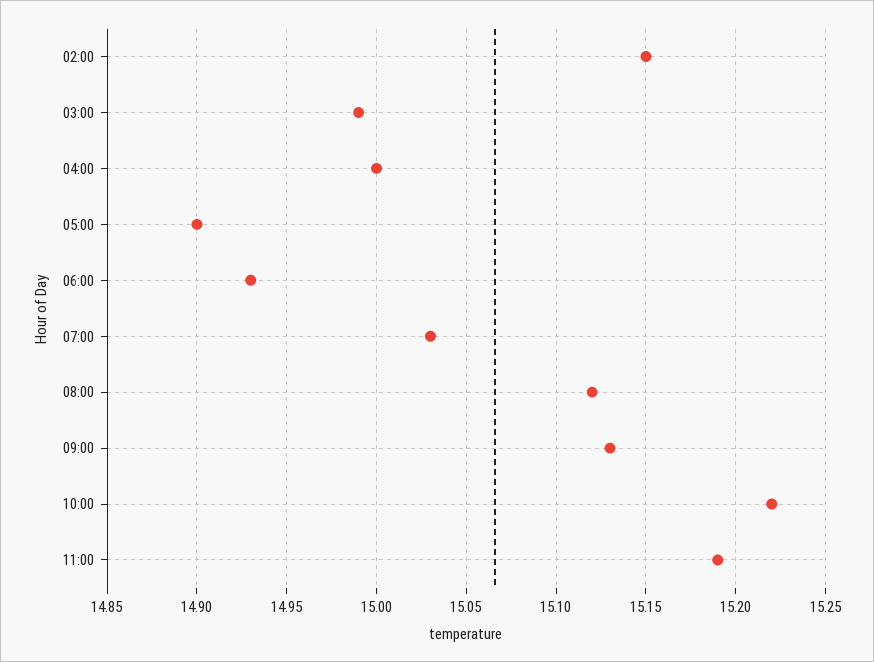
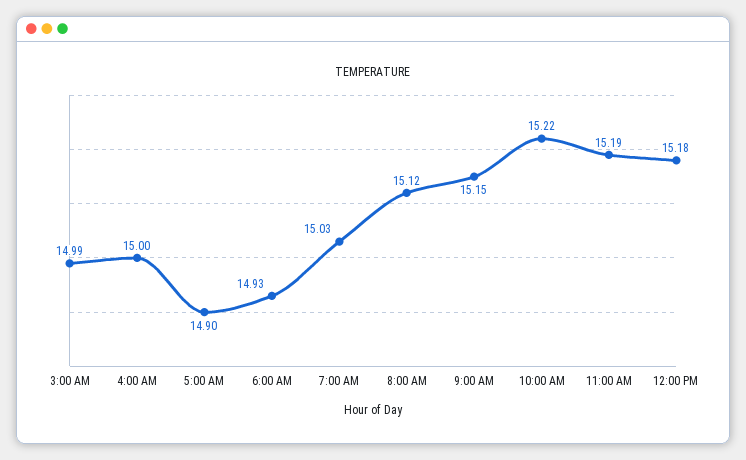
02:00: 15.15 -> none
09:00: 15.13 -> 15.15
12:00 PM: none -> 15.18

